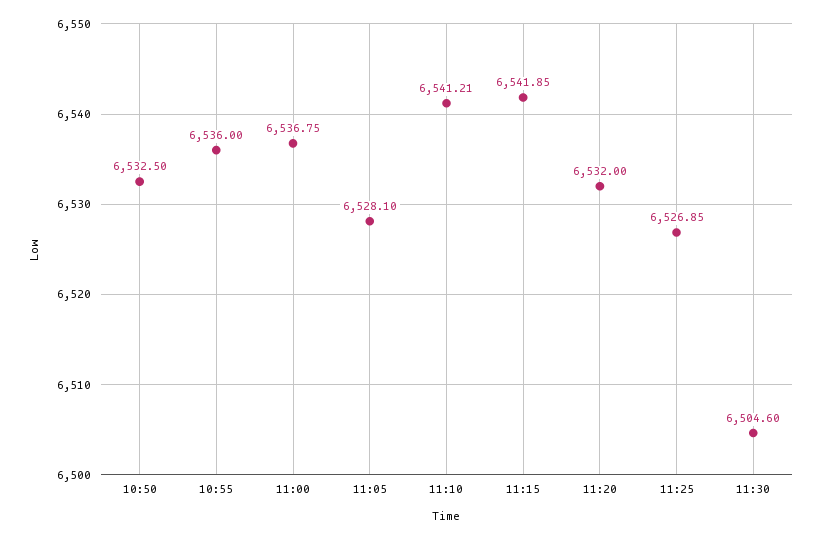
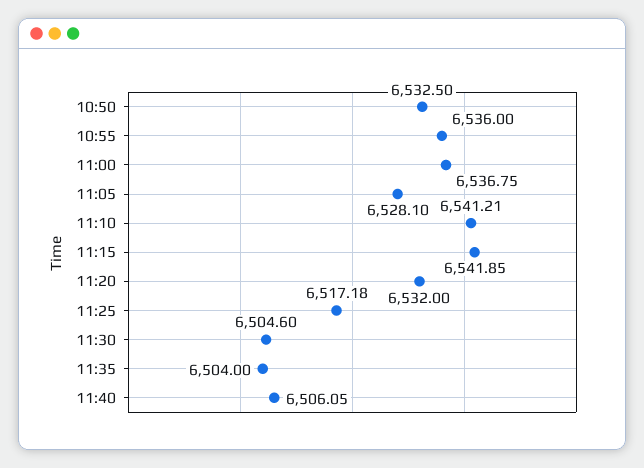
11:25: 6526.85 -> 6517.18
11:35: none -> 6504
11:40: none -> 6506.05

